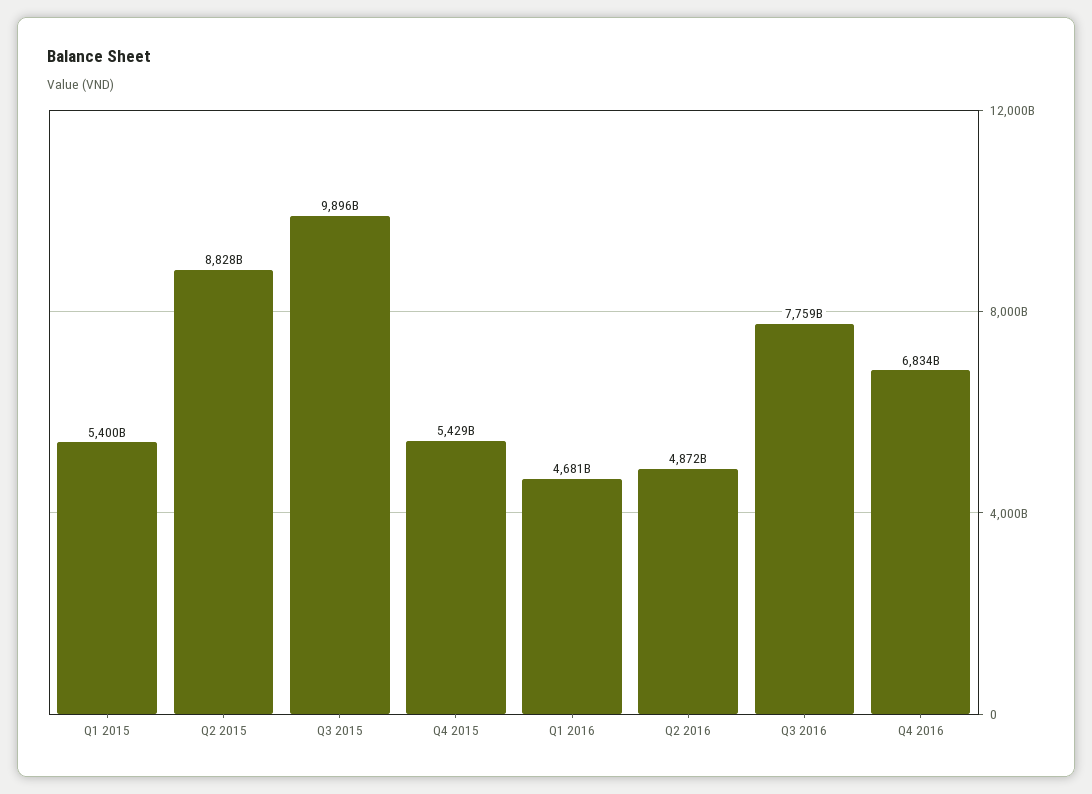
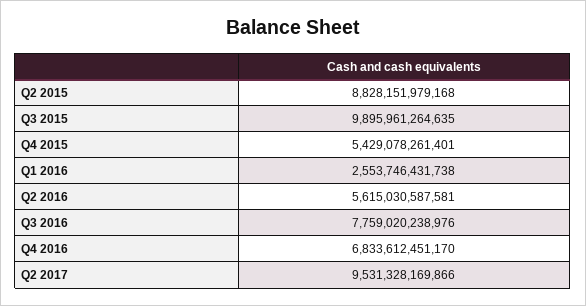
Q1 2015: 5400000000000 -> none
Q1 2016: 4681000000000 -> 2553746431738
Q2 2016: 4872000000000 -> 5615030587581
Q2 2017: none -> 9531328169866

